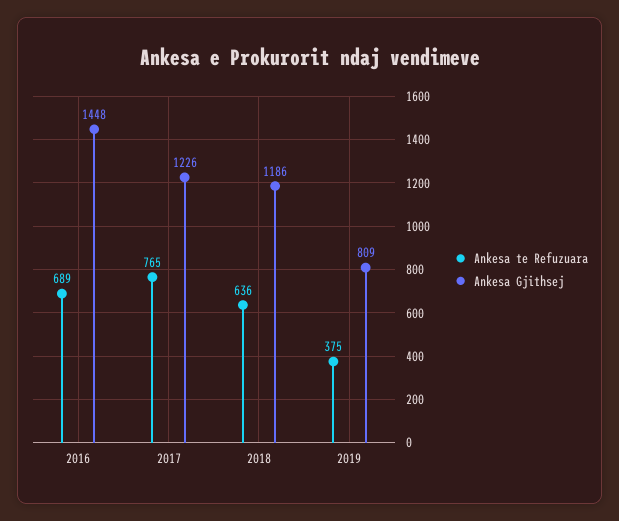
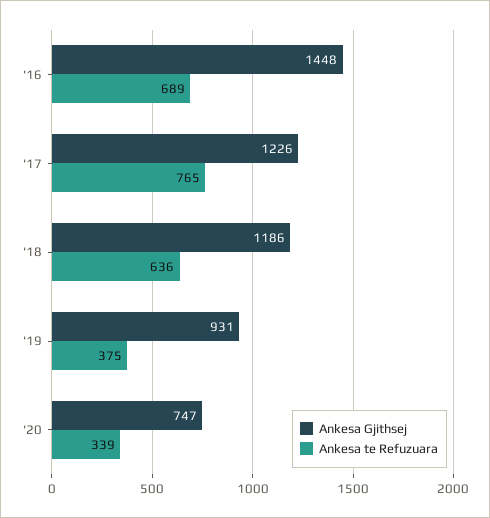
Ankesa Gjithsej, 2019: 809 -> 931
Ankesa Gjithsej, '20: none -> 747
Ankesa te Refuzuara, '20: none -> 339

